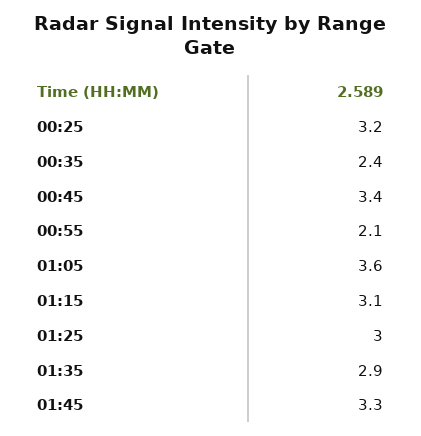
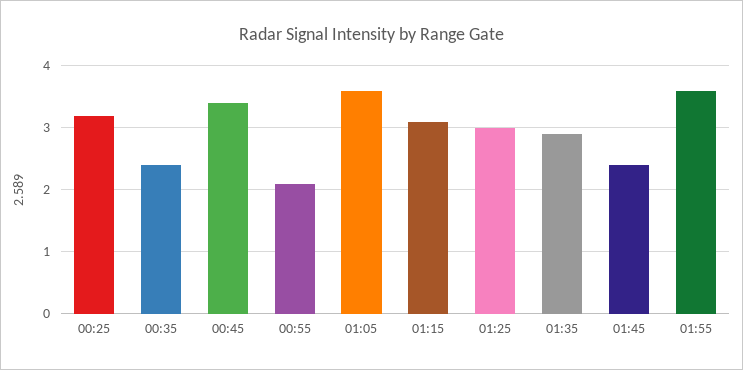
01:45: 3.3 -> 2.4
01:55: none -> 3.6

